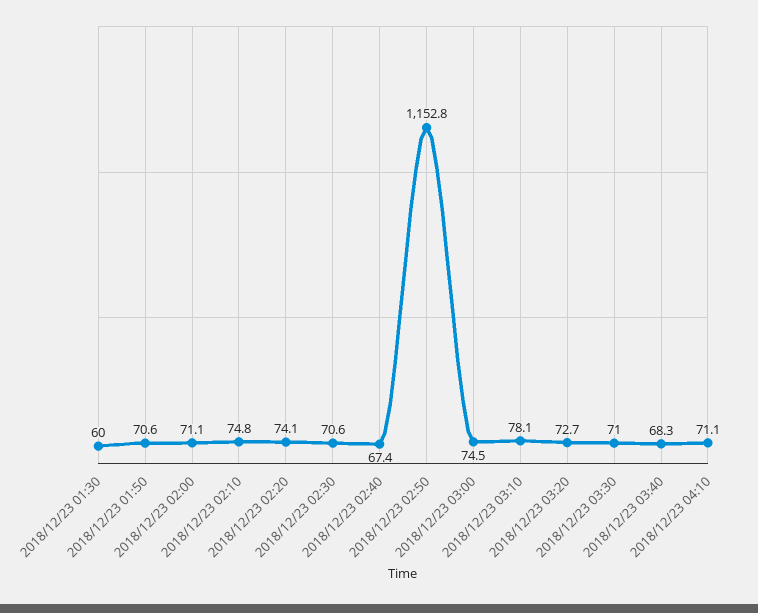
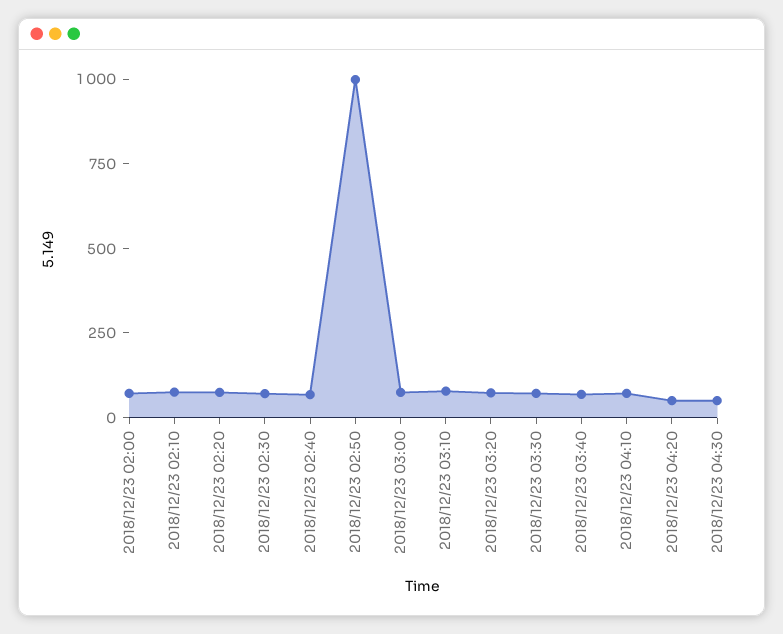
2018/12/23 01:30: 60 -> none
2018/12/23 01:50: 70.6 -> none
2018/12/23 02:50: 1152.8 -> 1000
2018/12/23 04:20: none -> 50
2018/12/23 04:30: none -> 50

